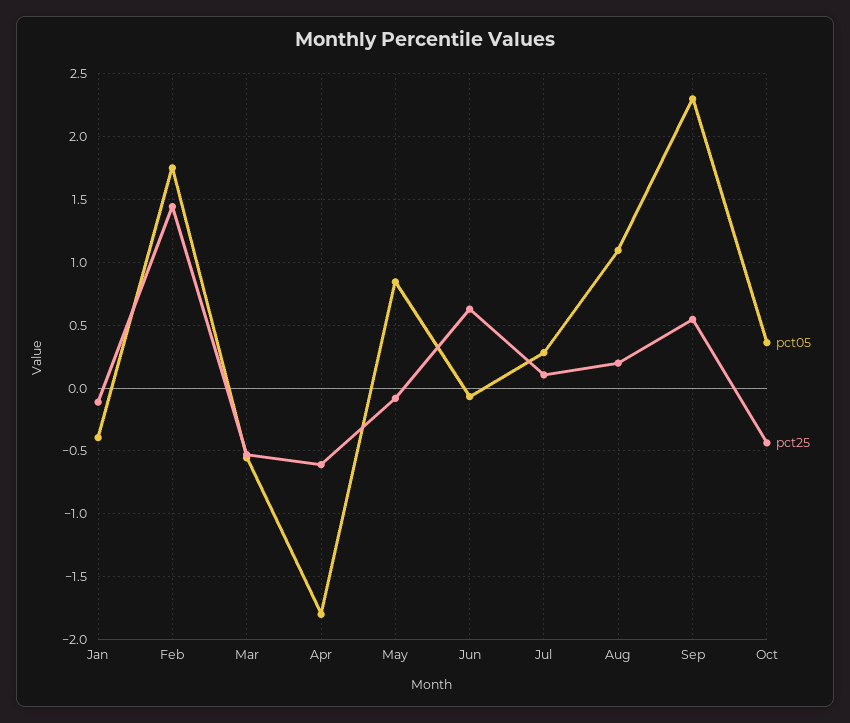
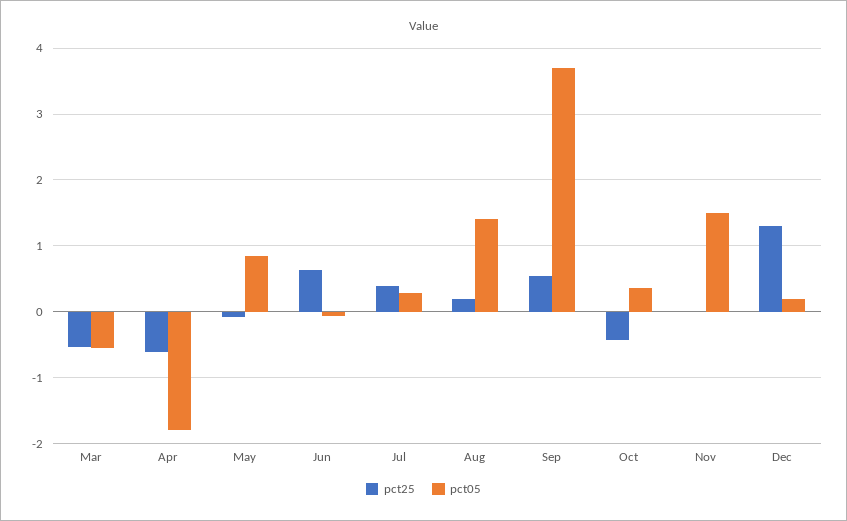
pct05, Jan: -0.4 -> none
pct25, Jan: -0.1 -> none
pct05, Feb: 1.75 -> none
pct25, Feb: 1.45 -> none
pct25, Jul: 0.1 -> 0.4
pct05, Aug: 1.1 -> 1.4
pct05, Sep: 2.3 -> 3.7
pct25, Nov: none -> 0
pct05, Nov: none -> 1.5
pct25, Dec: none -> 1.3
pct05, Dec: none -> 0.2

